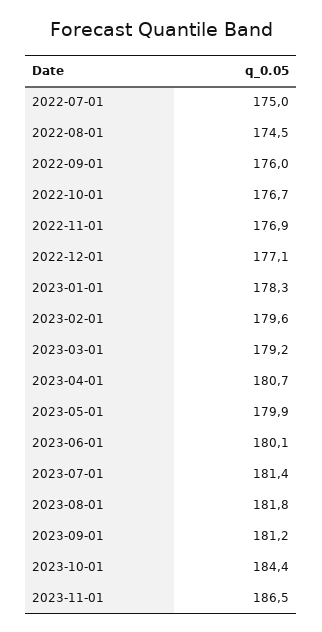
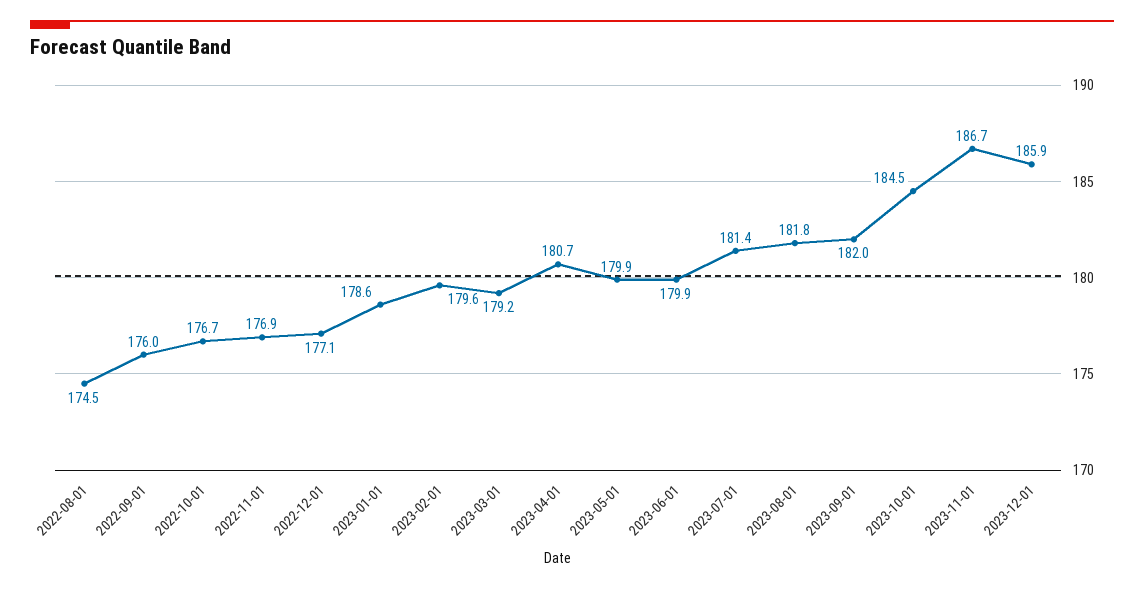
2022-07-01: 175 -> none
2023-01-01: 178.3 -> 178.6
2023-06-01: 180.1 -> 179.9
2023-09-01: 181.2 -> 182
2023-10-01: 184.4 -> 184.5
2023-11-01: 186.5 -> 186.7
2023-12-01: none -> 185.9

